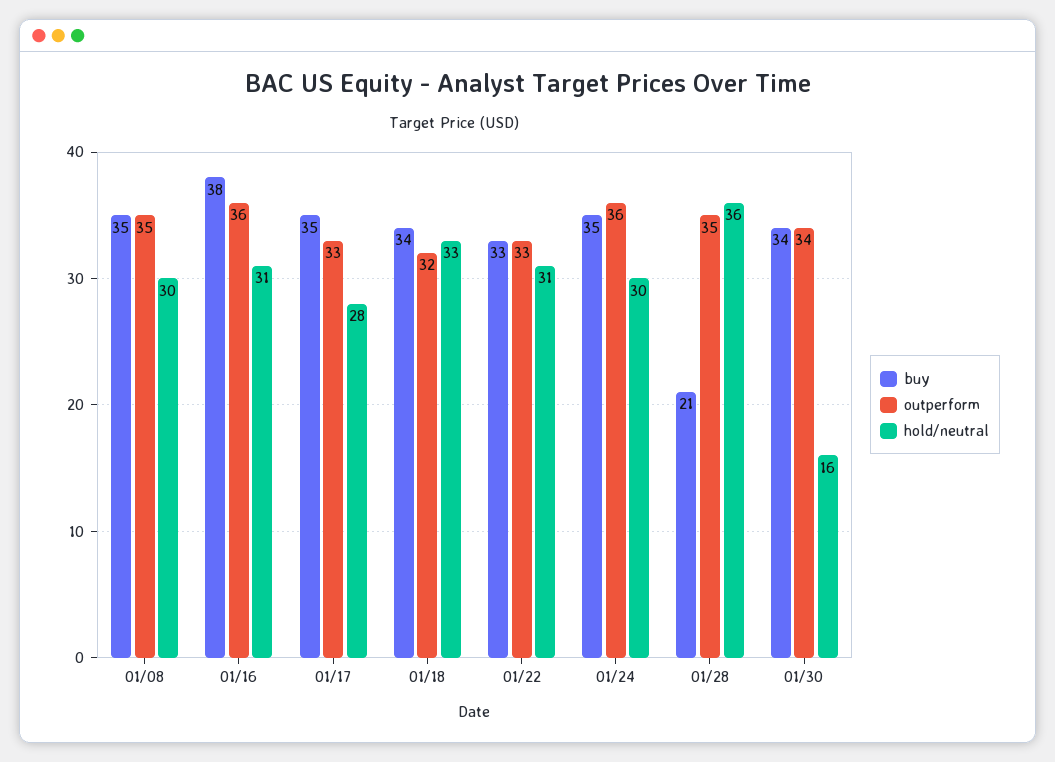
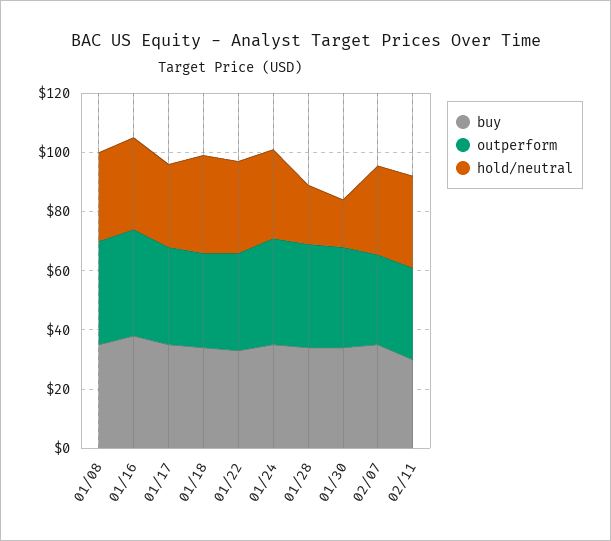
buy, 01/28: 21 -> 35
hold/neutral, 01/28: 36 -> 20
buy, 02/07: none -> 35
outperform, 02/07: none -> 30
hold/neutral, 02/07: none -> 30
buy, 02/11: none -> 30
outperform, 02/11: none -> 30
hold/neutral, 02/11: none -> 30

